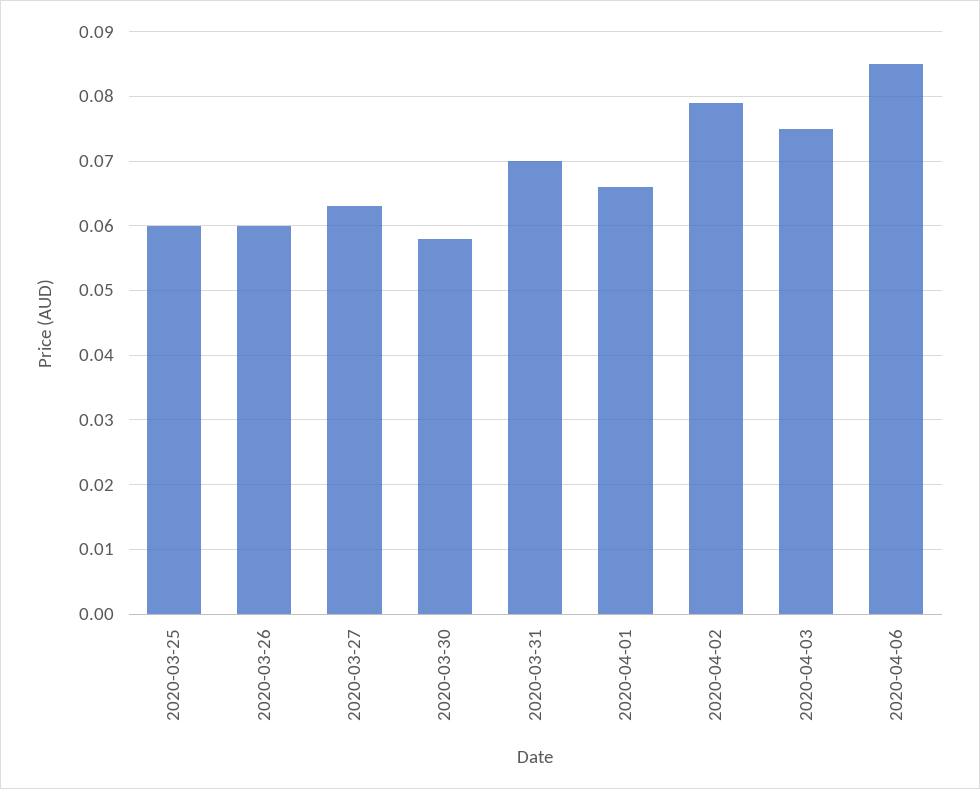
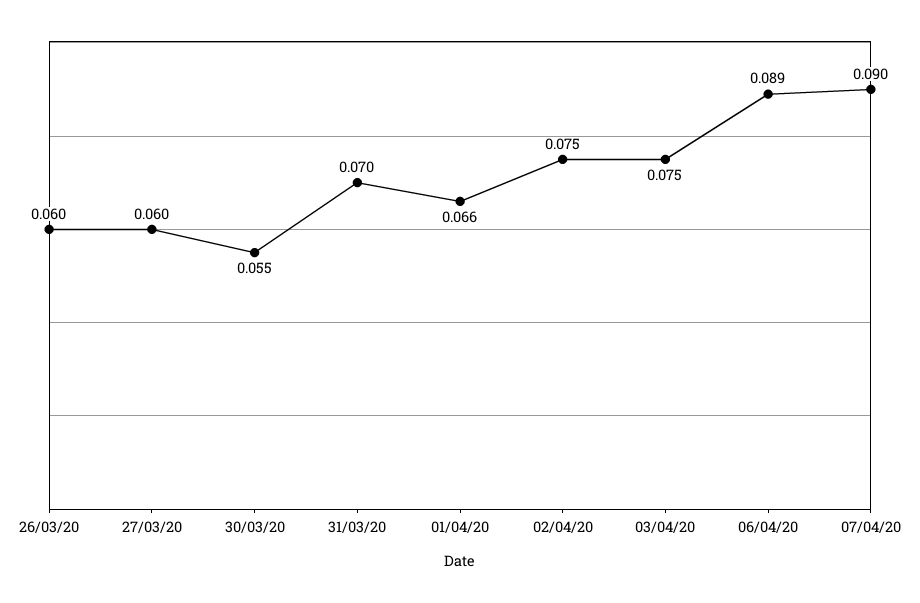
2020-03-25: 0.06 -> none
2020-03-27: 0.063 -> 0.06
2020-03-30: 0.058 -> 0.055
2020-04-02: 0.079 -> 0.075
2020-04-06: 0.085 -> 0.089
07/04/20: none -> 0.09

